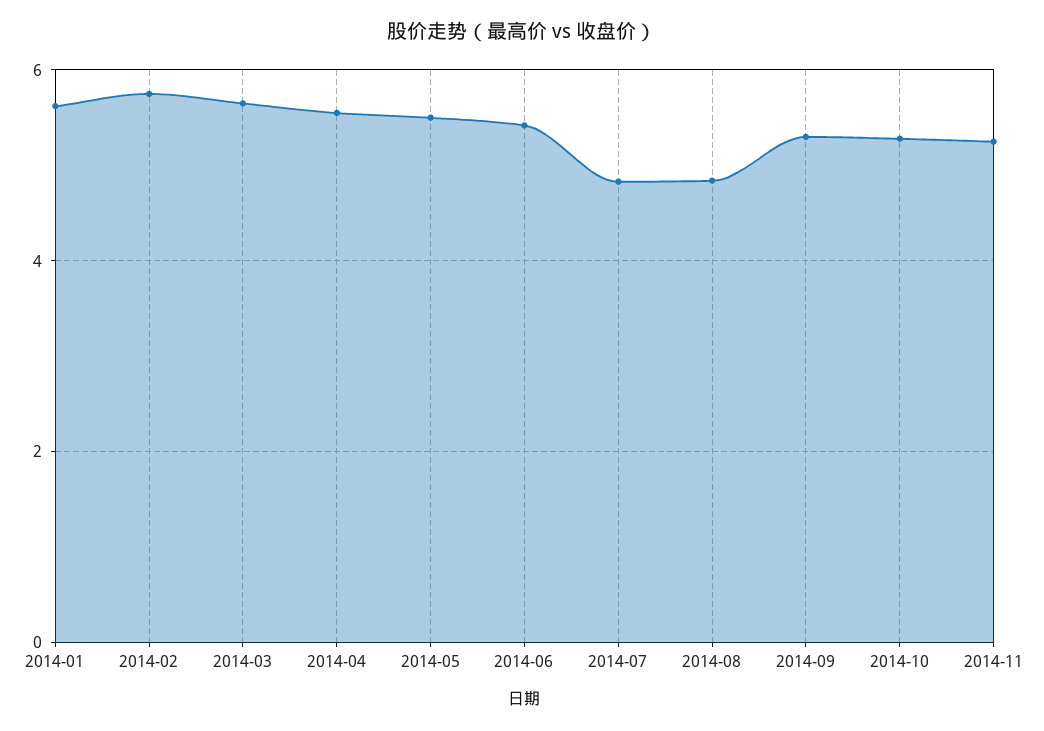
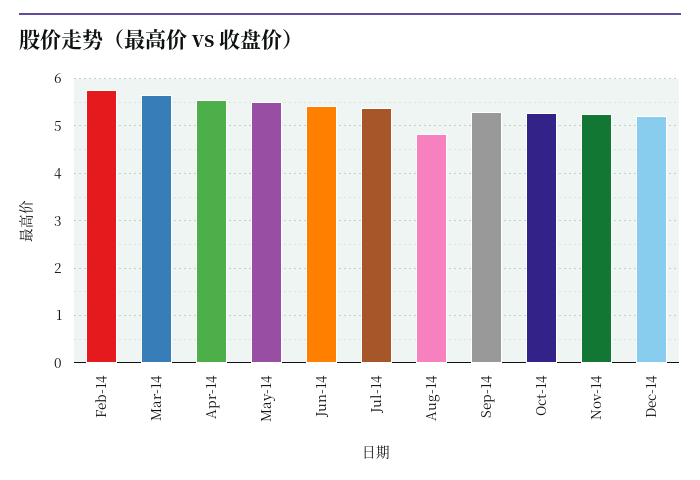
2014-01: 5.6 -> none
2014-07: 4.8 -> 5.4
Dec-14: none -> 5.2

